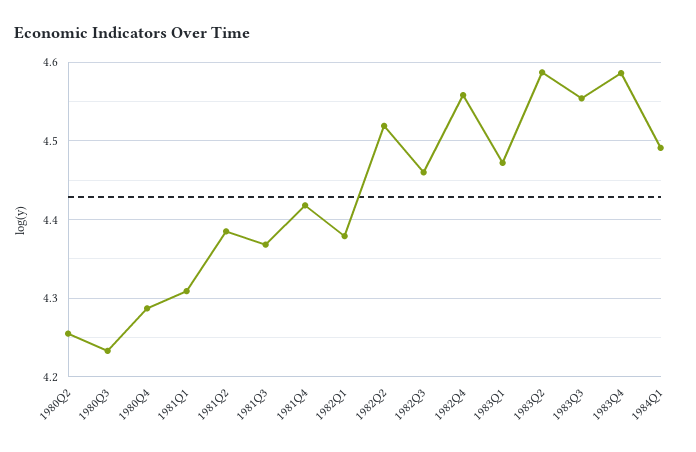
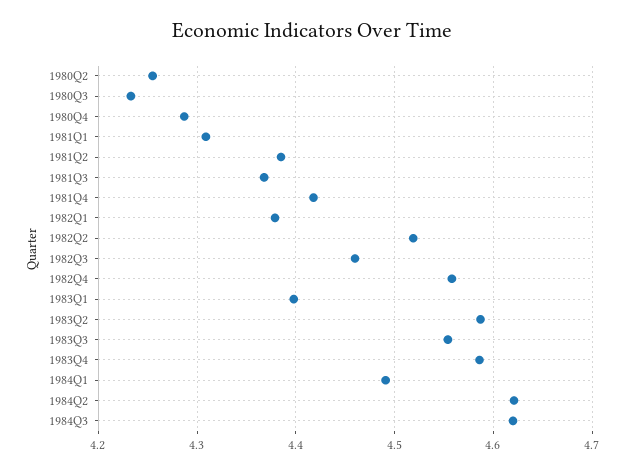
1983Q1: 4.47 -> 4.4
1984Q2: none -> 4.62
1984Q3: none -> 4.62

